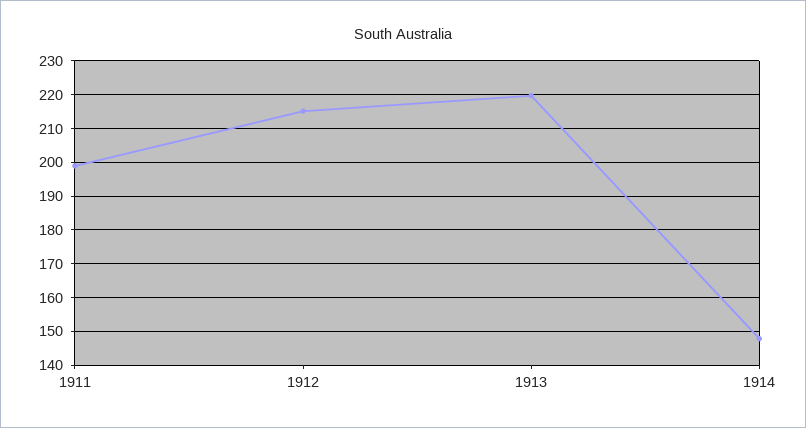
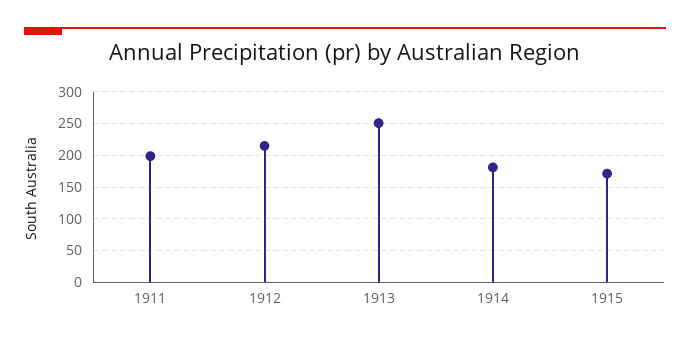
1913: 220 -> 250
1914: 148 -> 180
1915: none -> 170

